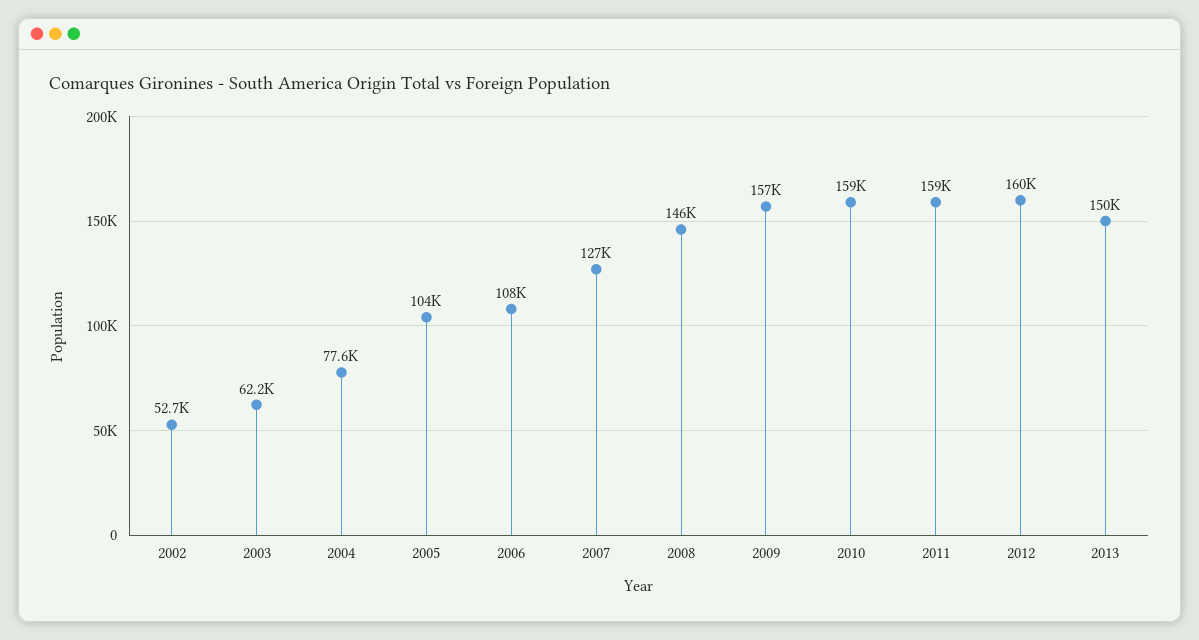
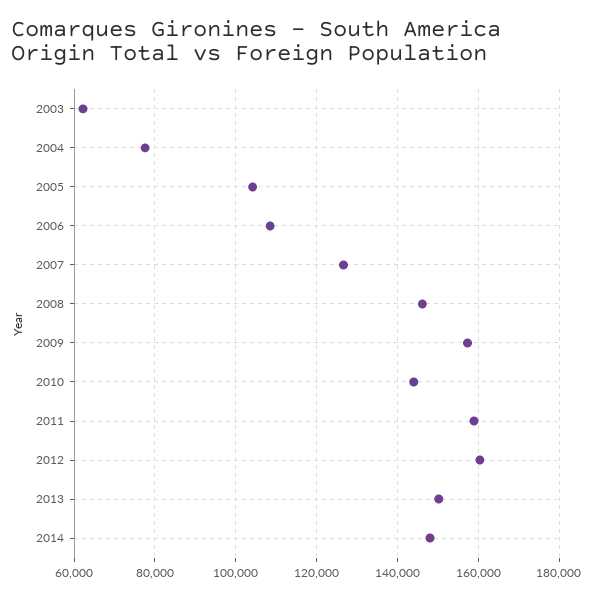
2002: 52700 -> none
2010: 159000 -> 144000
2014: none -> 148000

